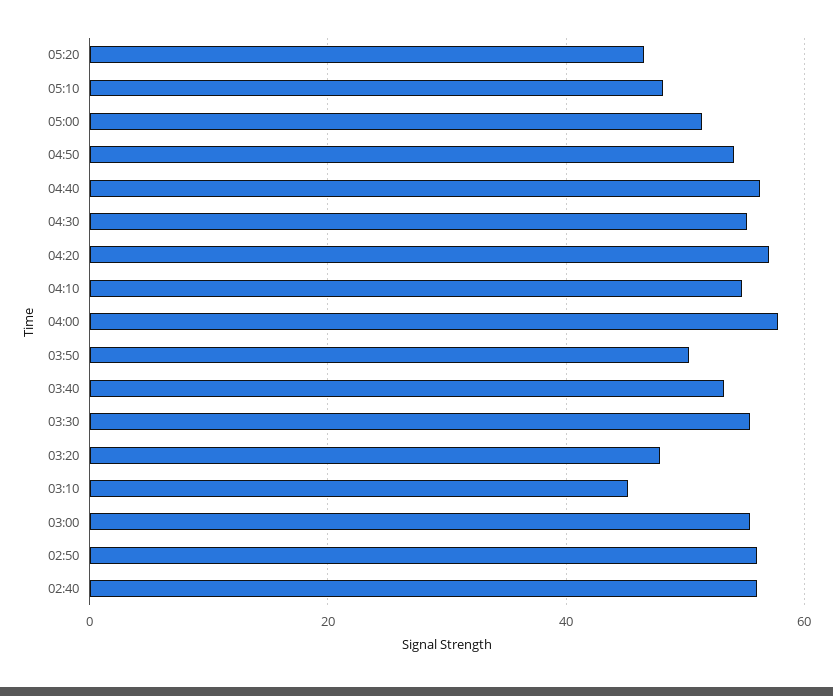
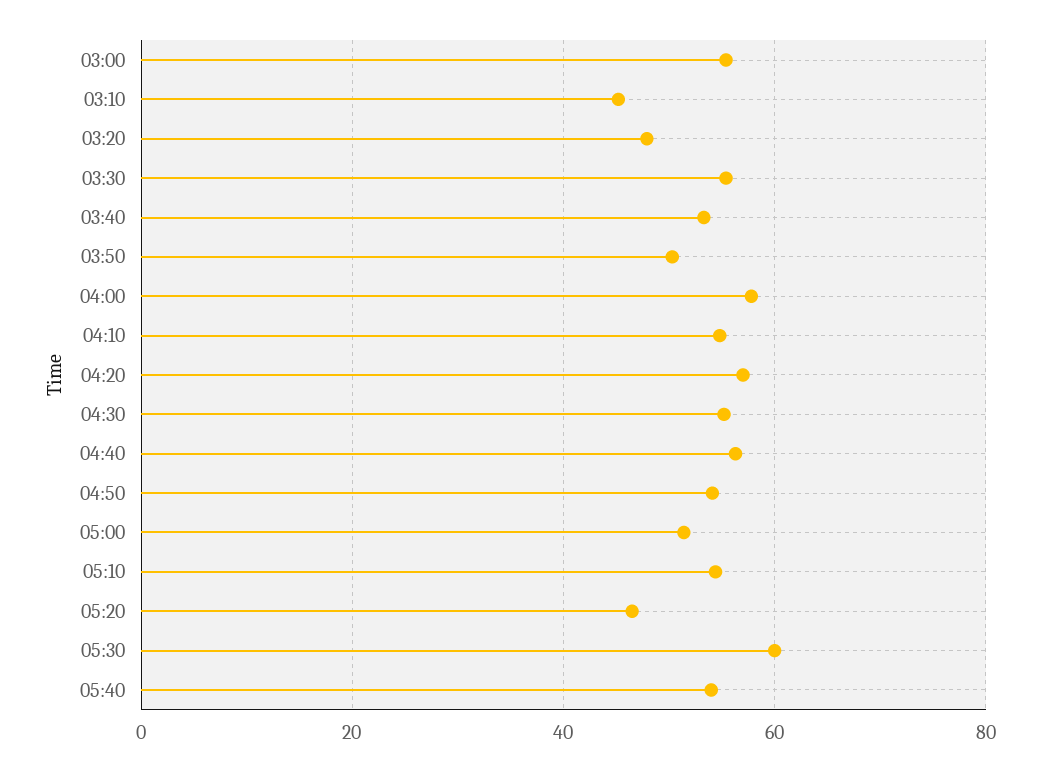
05:10: 48 -> 54
02:50: 56 -> none
02:40: 56 -> none
05:30: none -> 60
05:40: none -> 54

